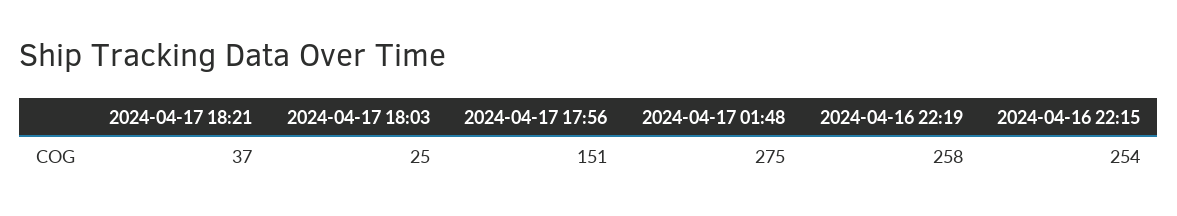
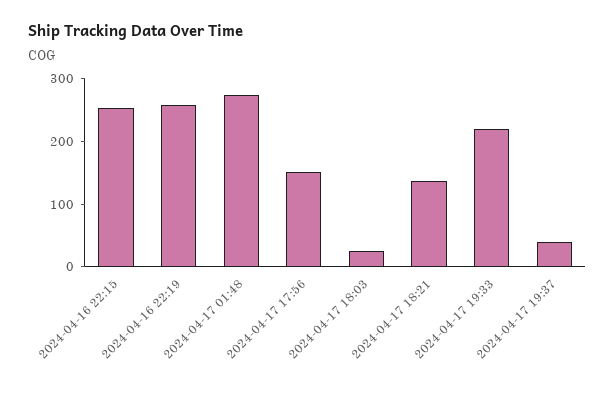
2024-04-17 18:21: 37 -> 140
2024-04-17 19:33: none -> 220
2024-04-17 19:37: none -> 40

